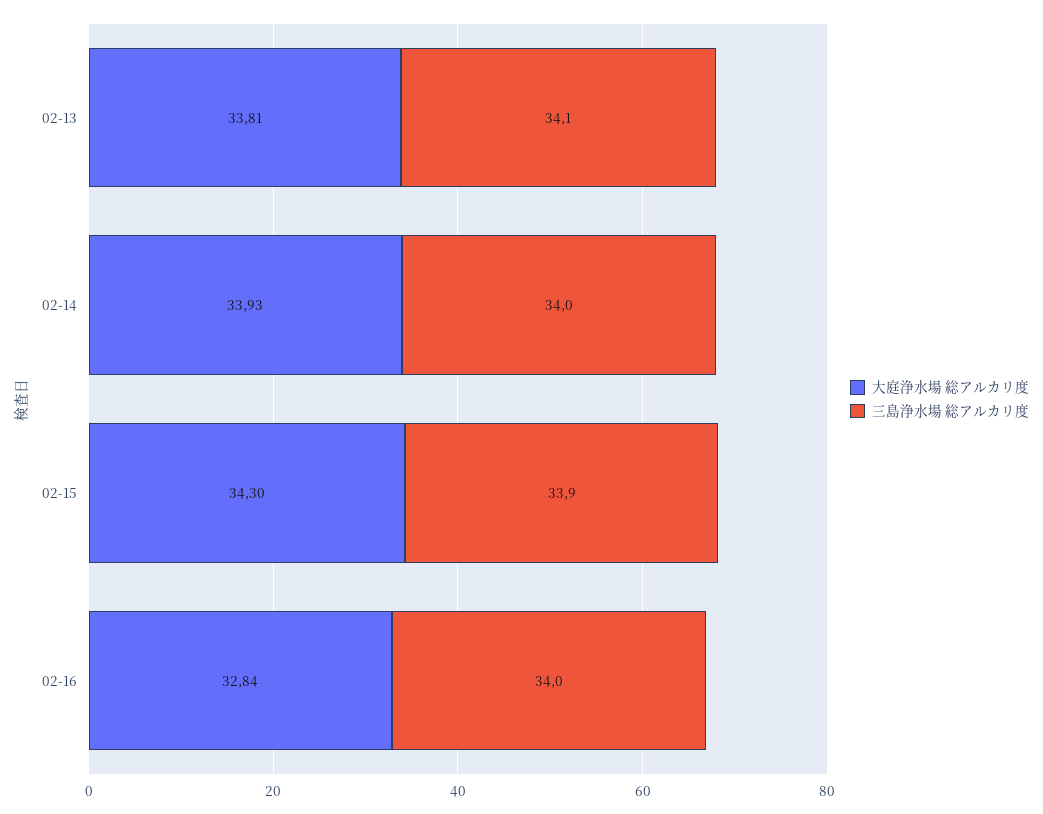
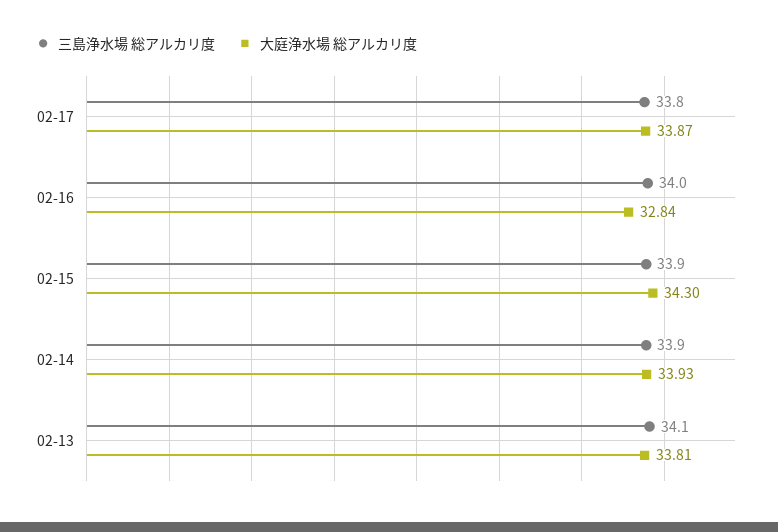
三島浄水場 総アルカリ度, 02-14: 34 -> 33.9
三島浄水場 総アルカリ度, 02-17: none -> 33.8
大庭浄水場 総アルカリ度, 02-17: none -> 33.87

